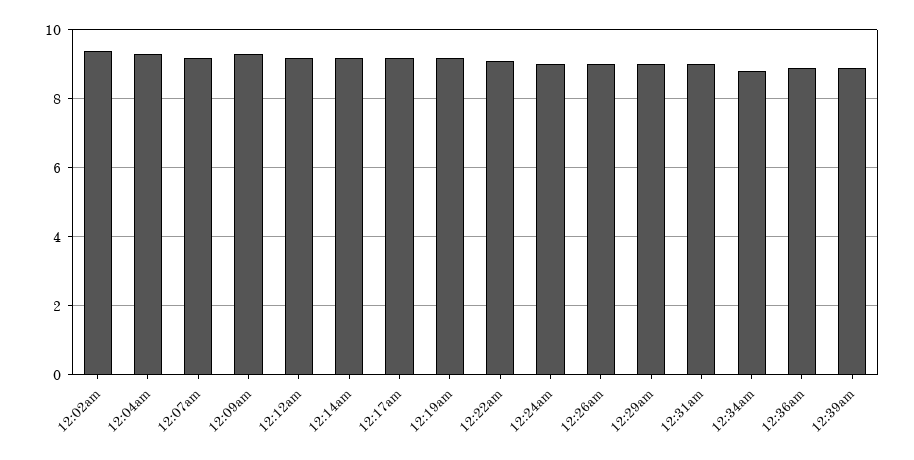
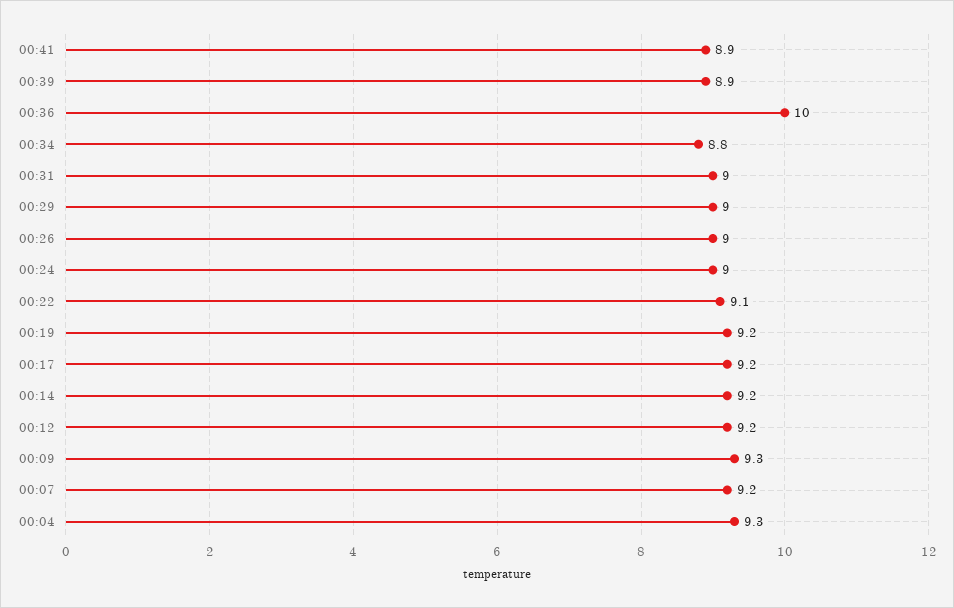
12:02am: 9.5 -> none
12:36am: 9 -> 10
00:41: none -> 8.9

